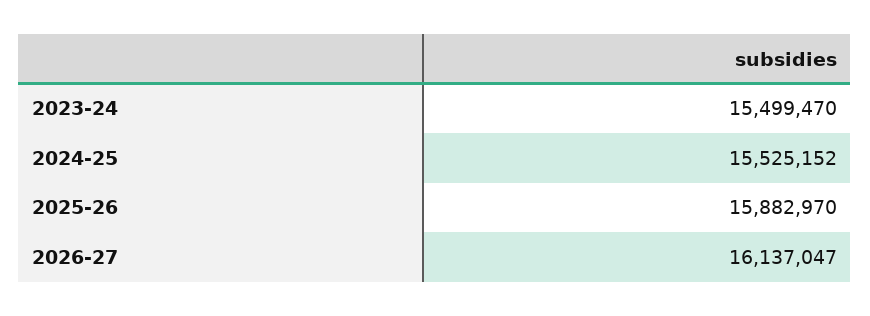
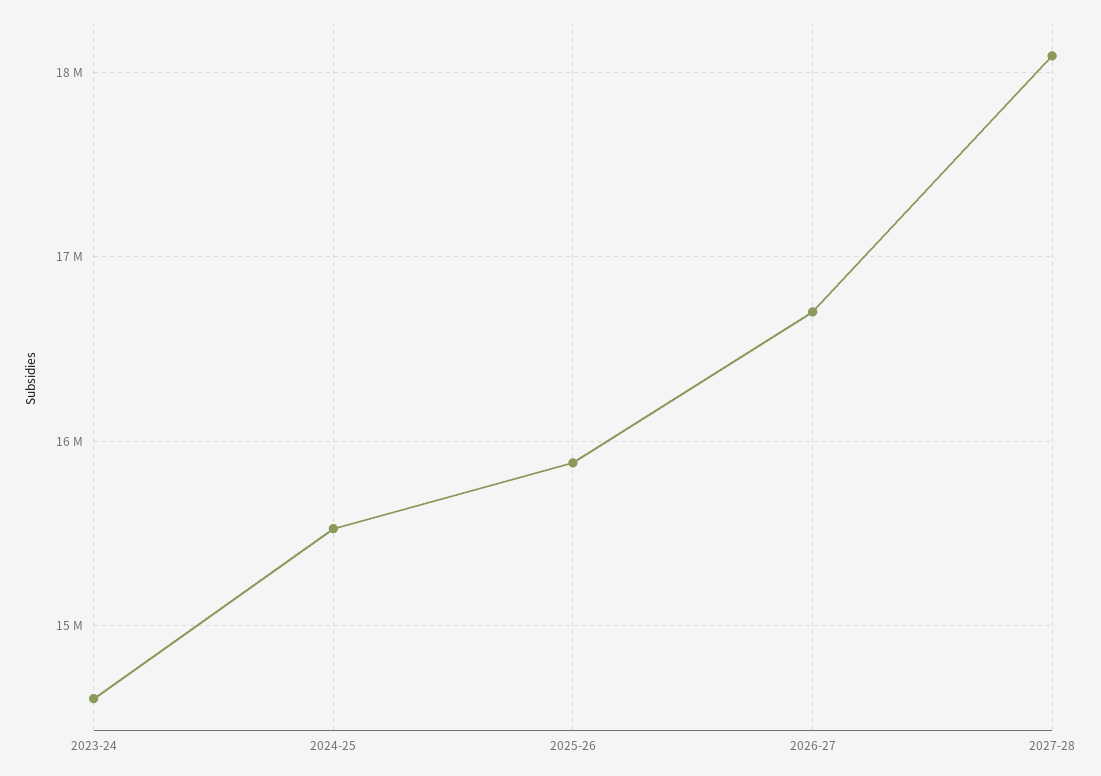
2023-24: 15499470 -> 14600000
2026-27: 16137047 -> 16700000
2027-28: none -> 18100000

